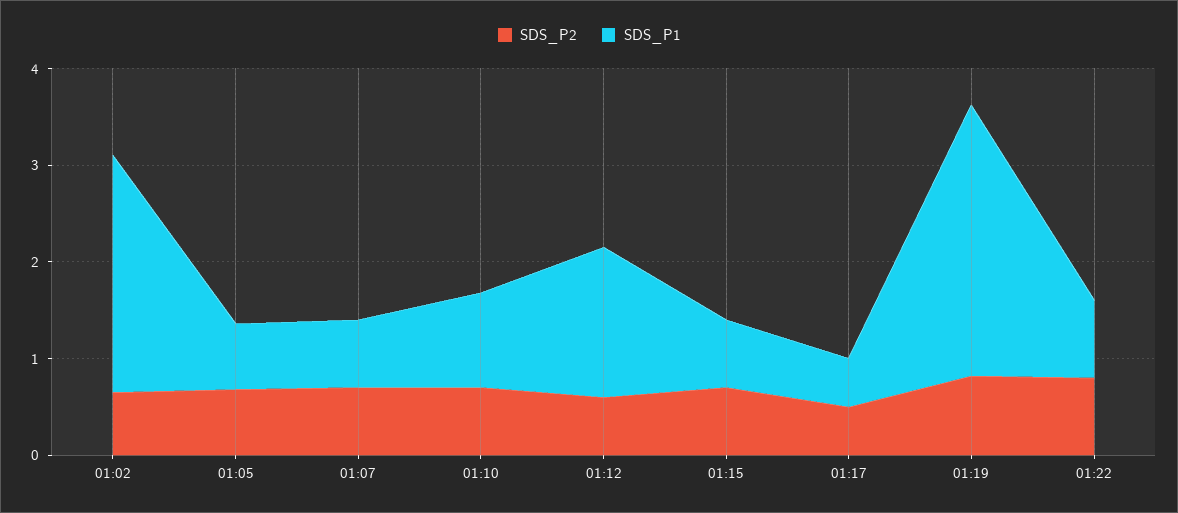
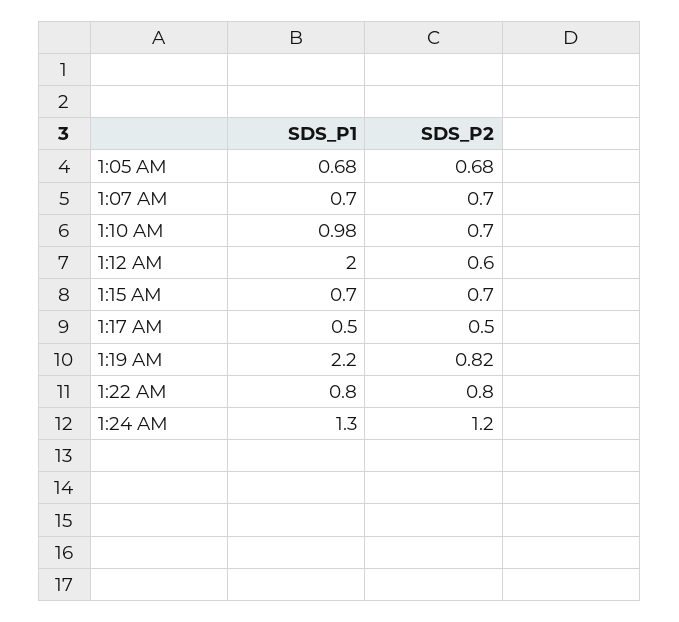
SDS_P2, 01:02: 0.6 -> none
SDS_P1, 01:02: 2.4 -> none
SDS_P1, 01:12: 1.6 -> 2
SDS_P1, 01:19: 2.8 -> 2.2
SDS_P1, 1:24 AM: none -> 1.3
SDS_P2, 1:24 AM: none -> 1.2

